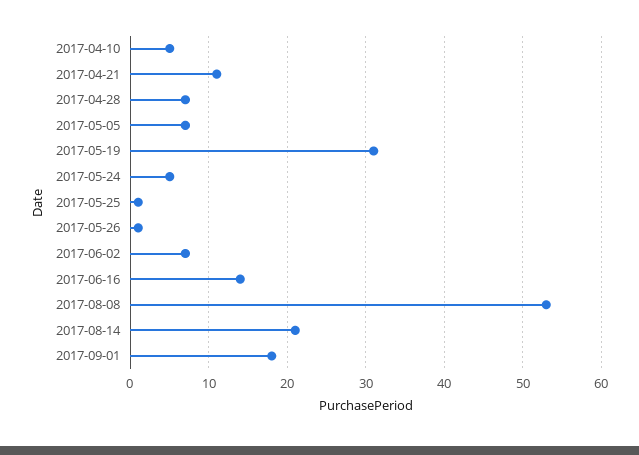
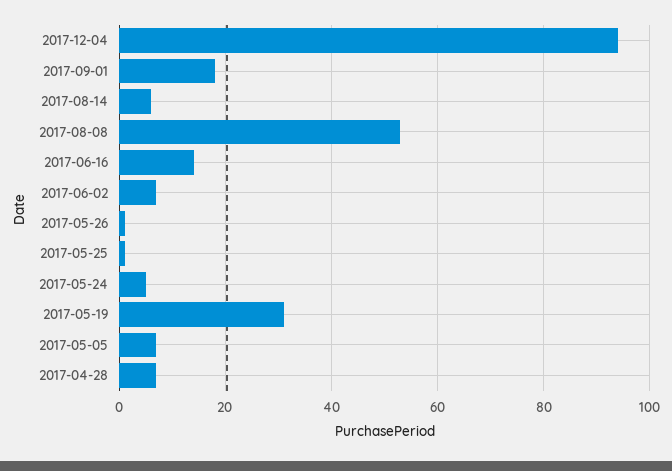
2017-04-10: 5 -> none
2017-04-21: 11 -> none
2017-08-14: 21 -> 5
2017-12-04: none -> 95

